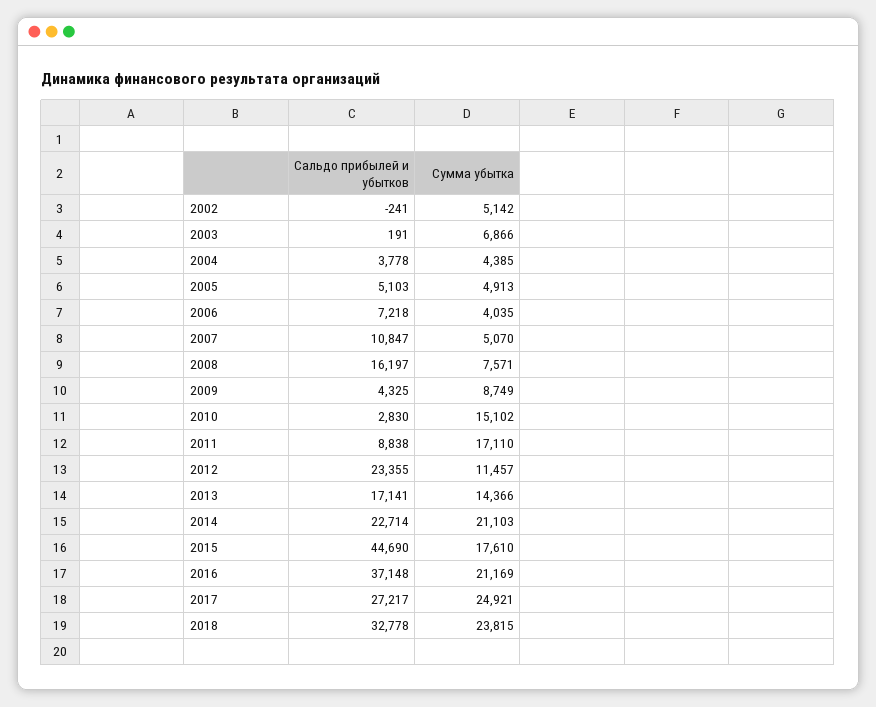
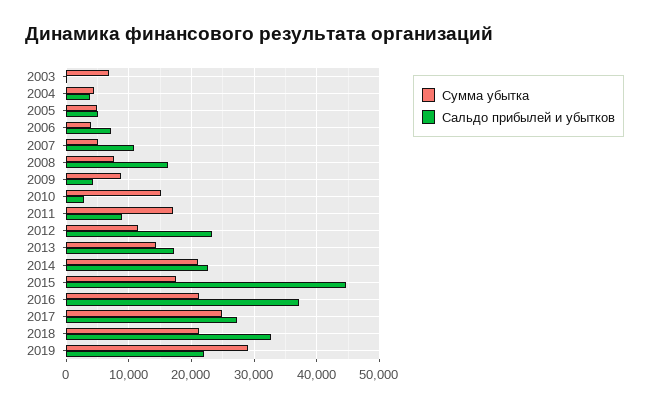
Сальдо прибылей и убытков, 2002: -241 -> none
Сумма убытка, 2002: 5142 -> none
Сумма убытка, 2018: 23815 -> 21000
Сумма убытка, 2019: none -> 29000
Сальдо прибылей и убытков, 2019: none -> 22000

